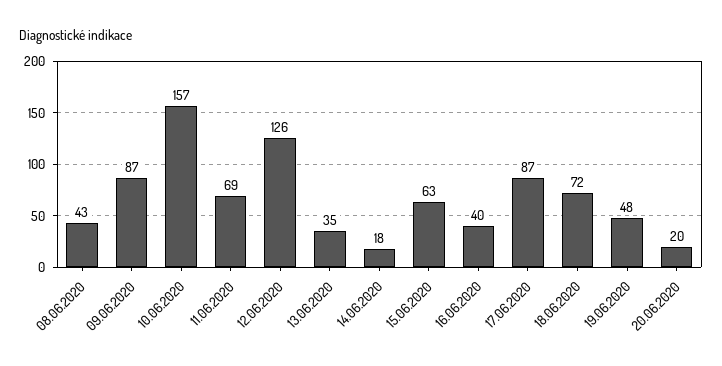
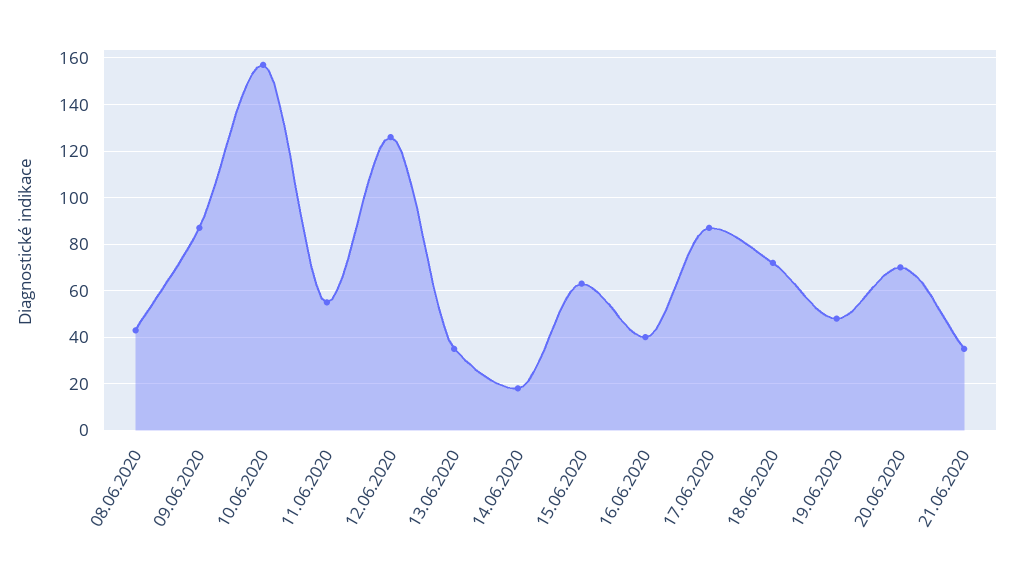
11.06.2020: 69 -> 55
20.06.2020: 20 -> 70
21.06.2020: none -> 35

